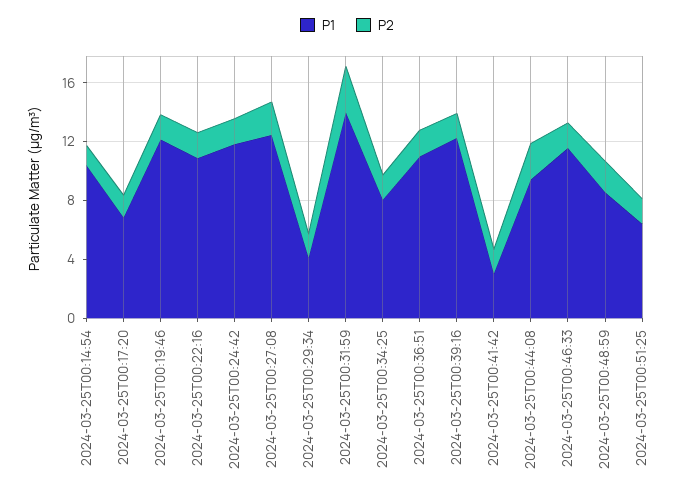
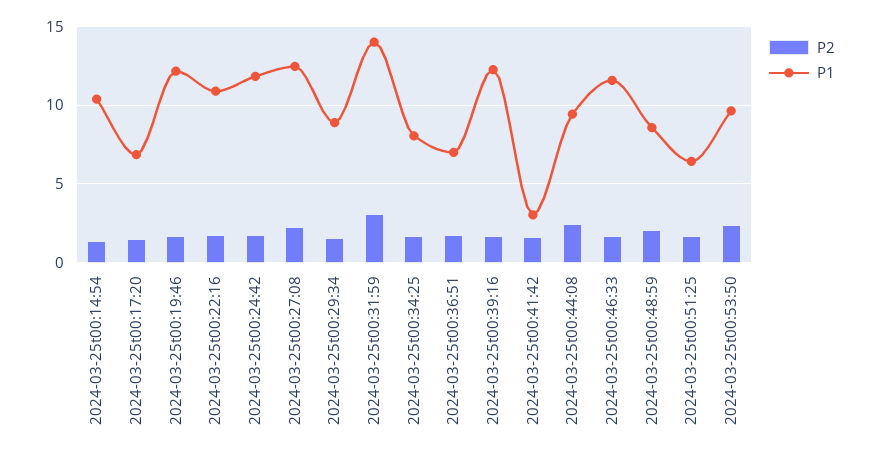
P1, 2024-03-25T00:29:34: 4 -> 9
P1, 2024-03-25T00:36:51: 11 -> 7
P2, 2024-03-25t00:53:50: none -> 2.5
P1, 2024-03-25t00:53:50: none -> 9.5

